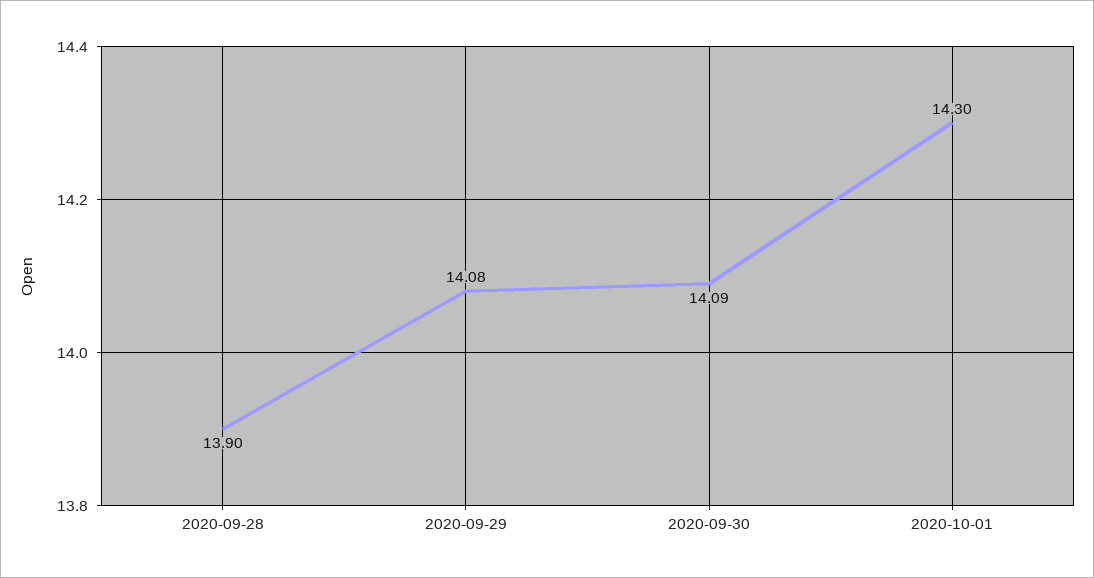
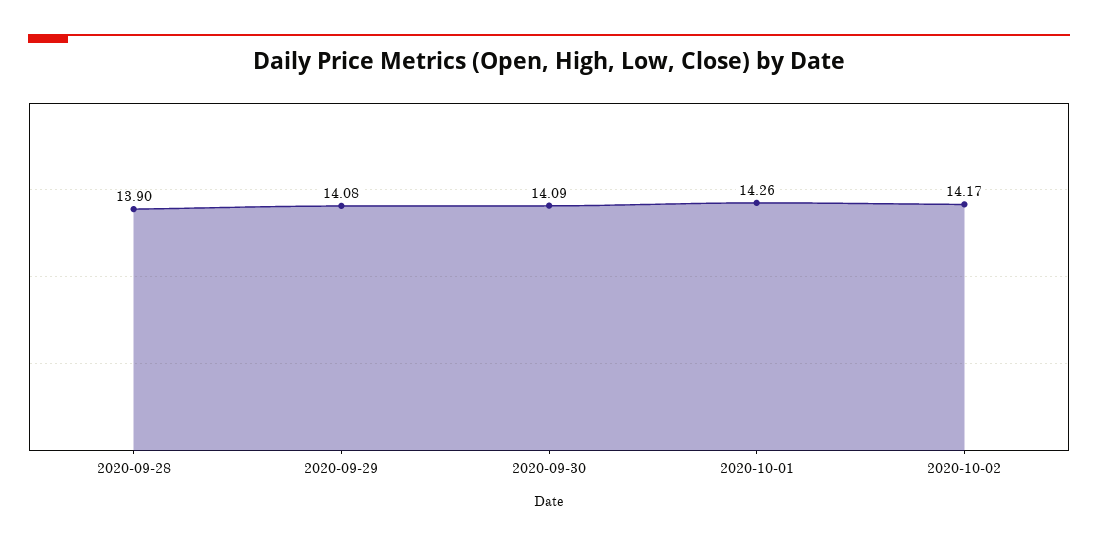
2020-10-01: 14.3 -> 14.26
2020-10-02: none -> 14.17

